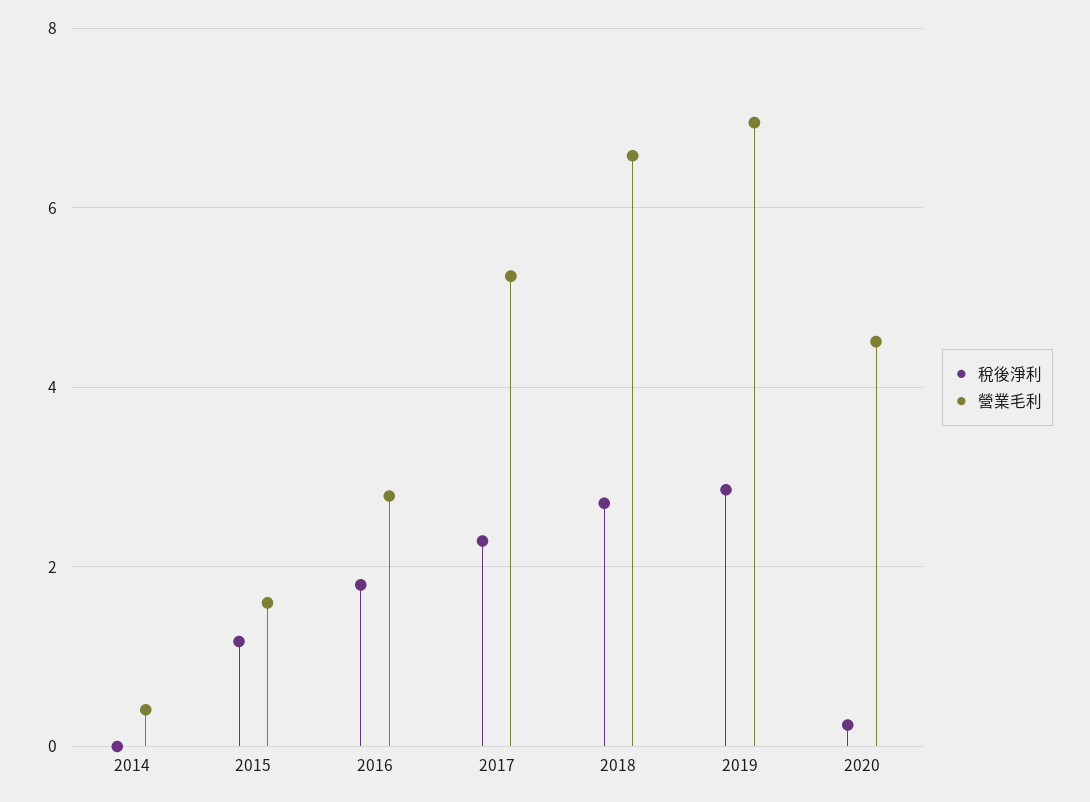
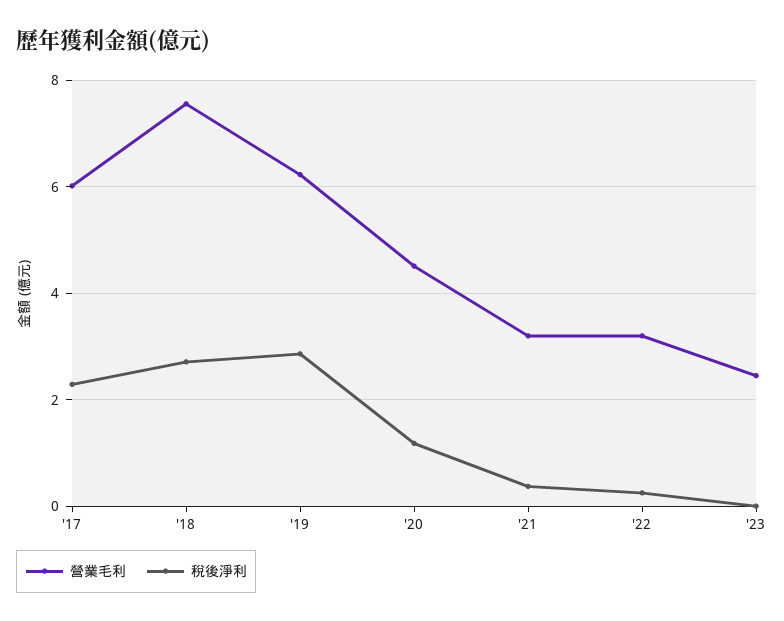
稅後淨利, 2014: 0 -> none
營業毛利, 2014: 0.4 -> none
稅後淨利, 2015: 1.2 -> none
營業毛利, 2015: 1.6 -> none
稅後淨利, 2016: 1.8 -> none
營業毛利, 2016: 2.8 -> none
營業毛利, 2017: 5.2 -> 6
營業毛利, 2018: 6.6 -> 7.6
營業毛利, 2019: 7 -> 6.2
稅後淨利, 2020: 0.2 -> 1.2
營業毛利, '21: none -> 3.2
稅後淨利, '21: none -> 0.4
營業毛利, '22: none -> 3.2
稅後淨利, '22: none -> 0.2
營業毛利, '23: none -> 2.4
稅後淨利, '23: none -> 0

